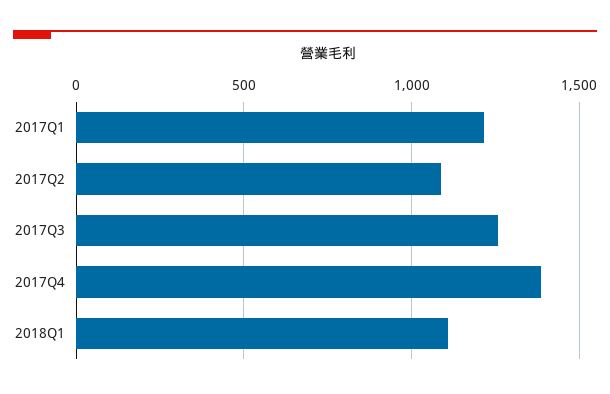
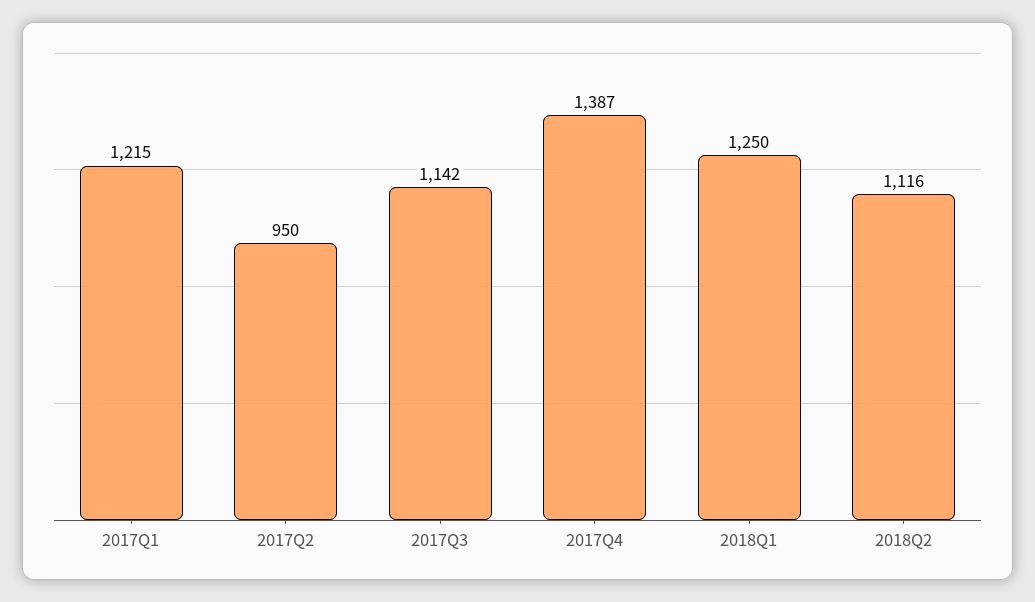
2017Q2: 1100 -> 950
2017Q3: 1250 -> 1142
2018Q1: 1100 -> 1250
2018Q2: none -> 1116

